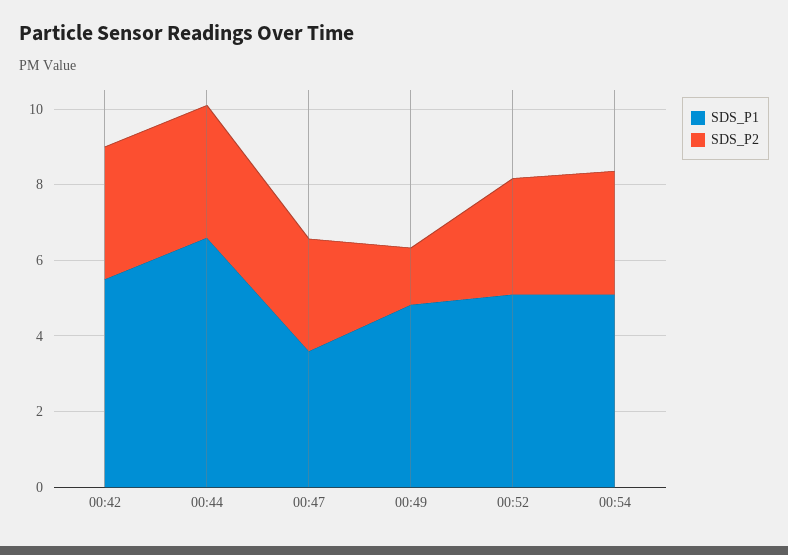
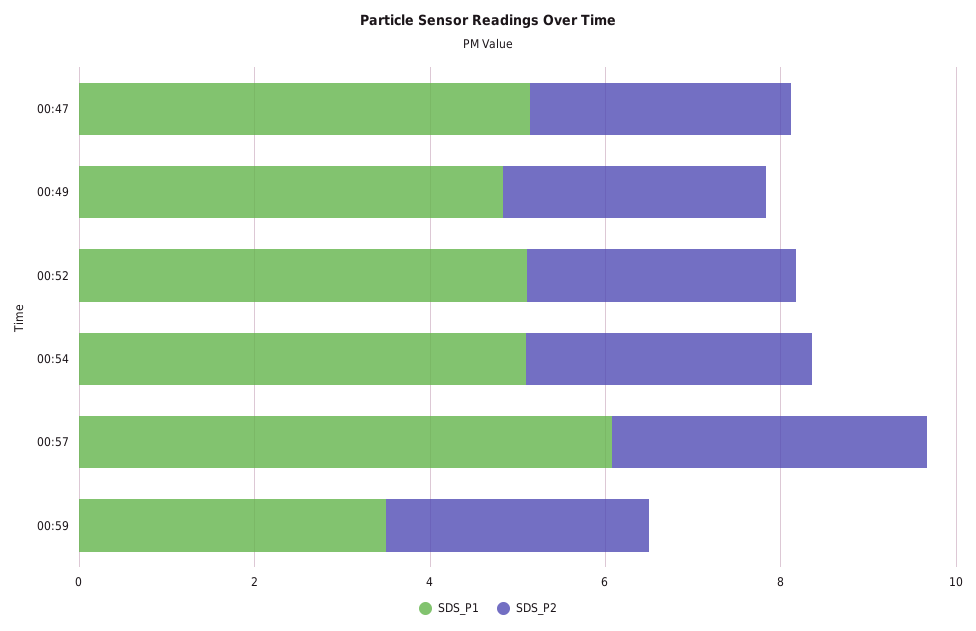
SDS_P1, 00:42: 5.5 -> none
SDS_P2, 00:42: 3.5 -> none
SDS_P1, 00:44: 6.5 -> none
SDS_P2, 00:44: 3.5 -> none
SDS_P1, 00:47: 3.5 -> 5
SDS_P2, 00:49: 1.5 -> 3
SDS_P1, 00:57: none -> 6
SDS_P2, 00:57: none -> 3.5
SDS_P1, 00:59: none -> 3.5
SDS_P2, 00:59: none -> 3

